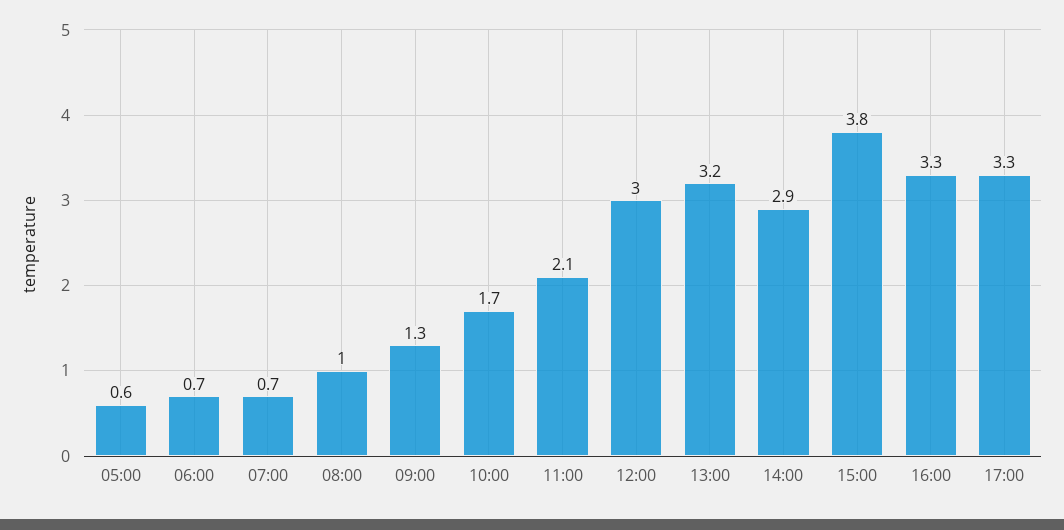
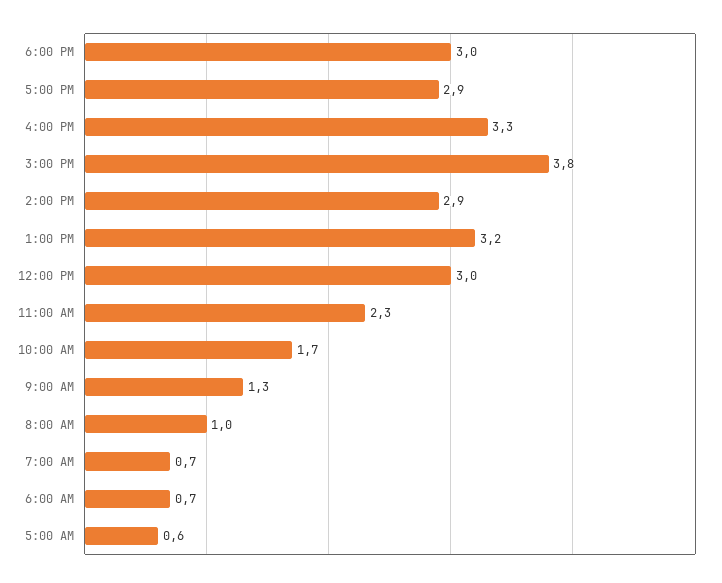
11:00: 2.1 -> 2.3
17:00: 3.3 -> 2.9
6:00 PM: none -> 3

